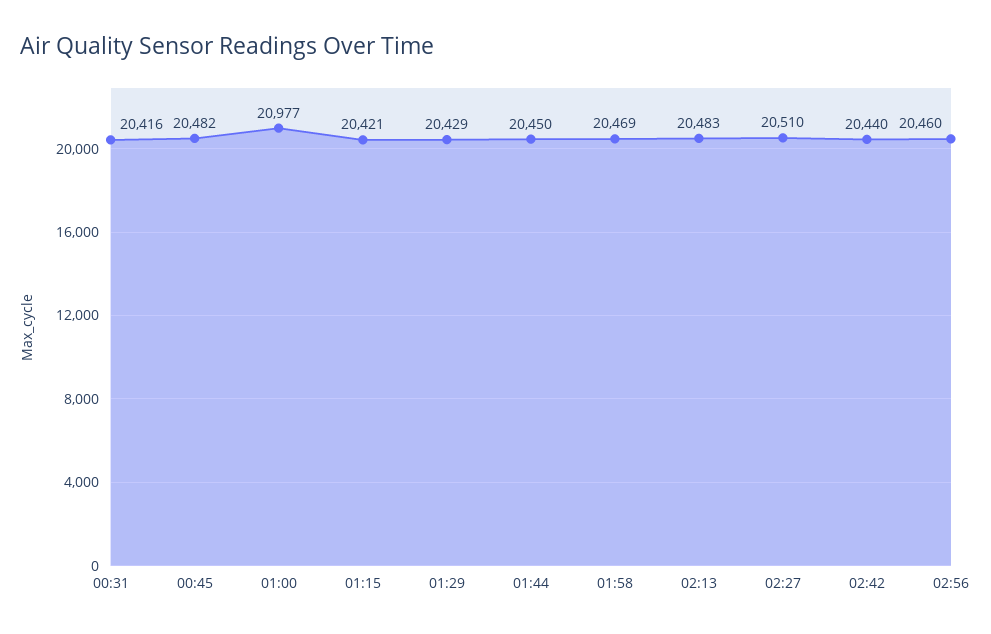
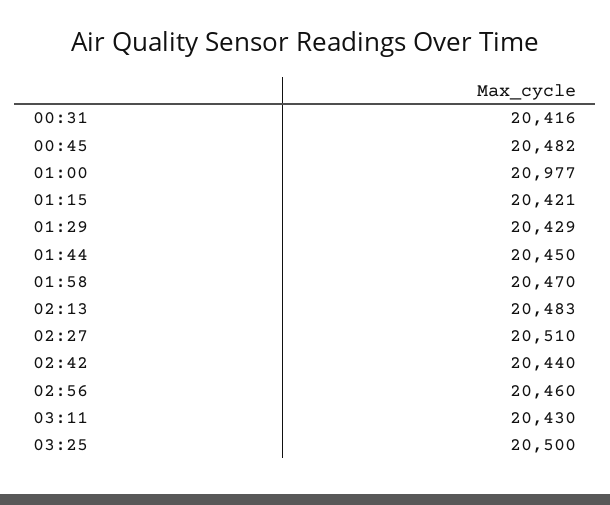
01:58: 20469 -> 20470
03:11: none -> 20430
03:25: none -> 20500

